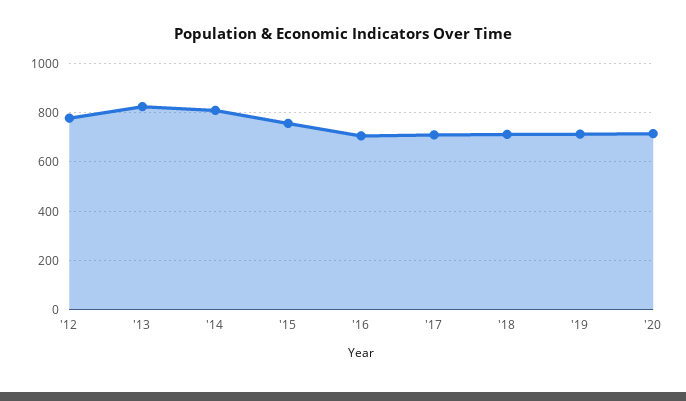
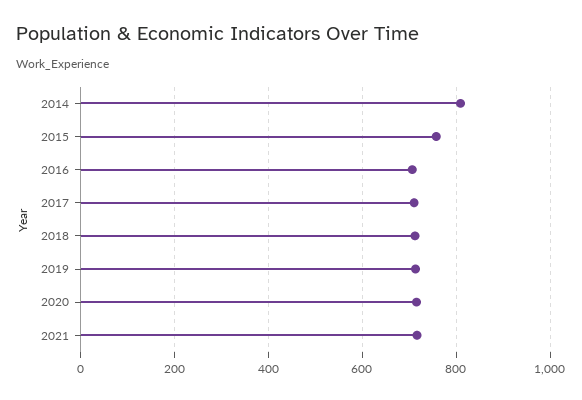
'12: 775 -> none
'13: 825 -> none
2021: none -> 720

